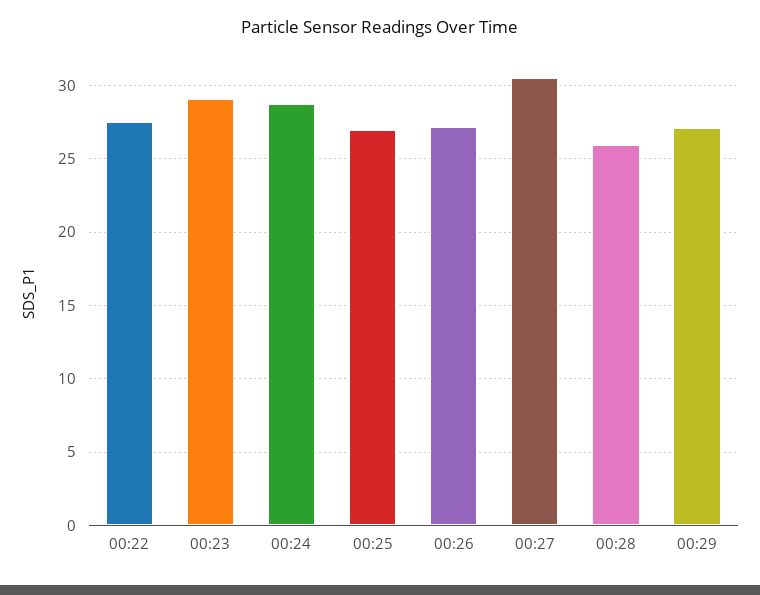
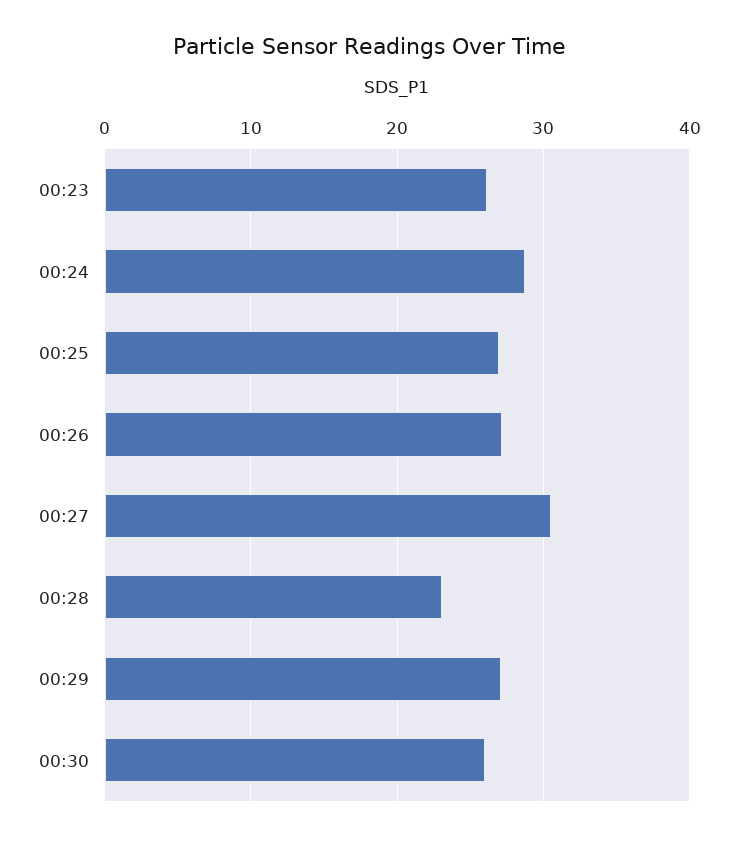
00:22: 27.5 -> none
00:23: 29 -> 26
00:28: 26 -> 23
00:30: none -> 26

